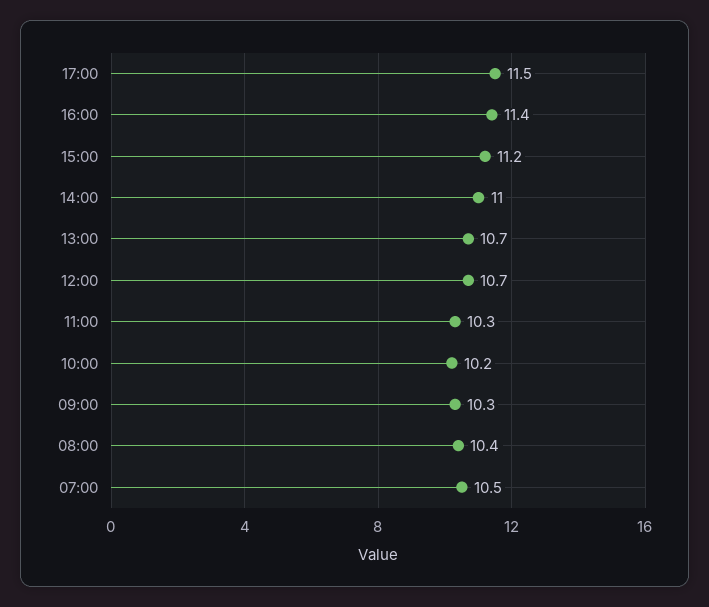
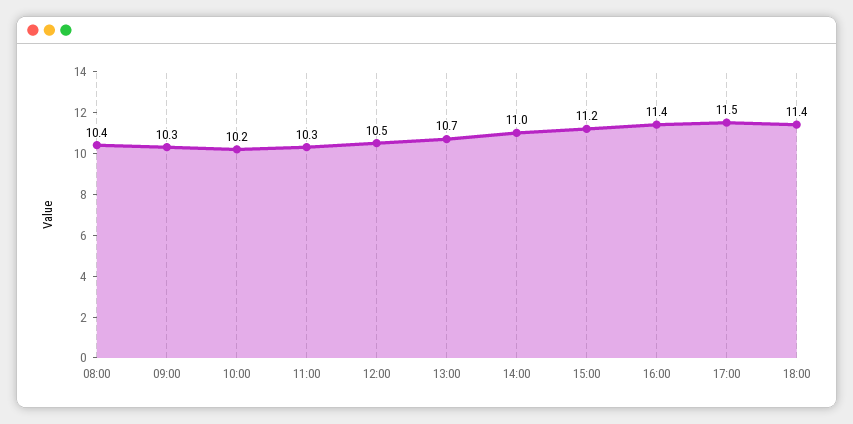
12:00: 10.7 -> 10.5
07:00: 10.5 -> none
18:00: none -> 11.4

